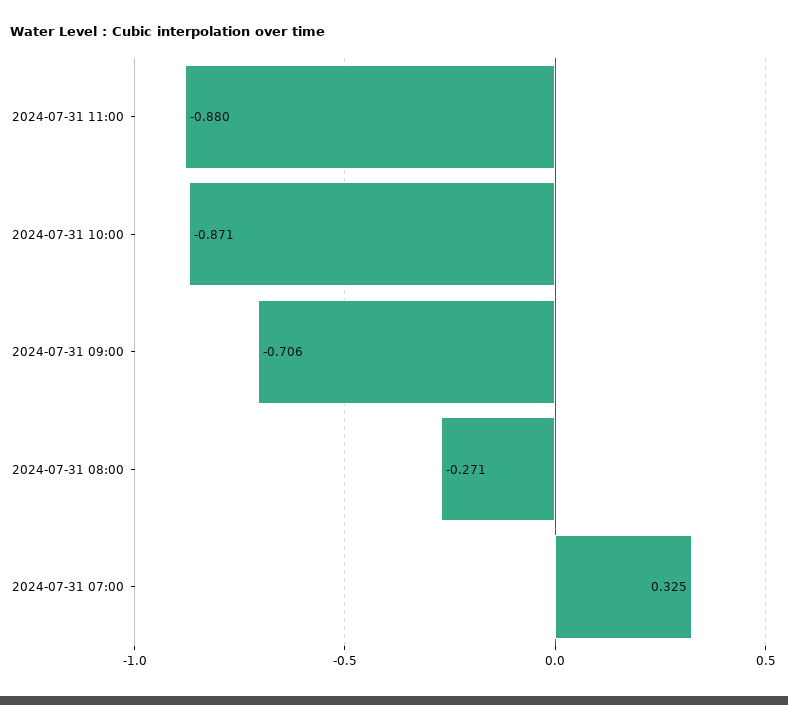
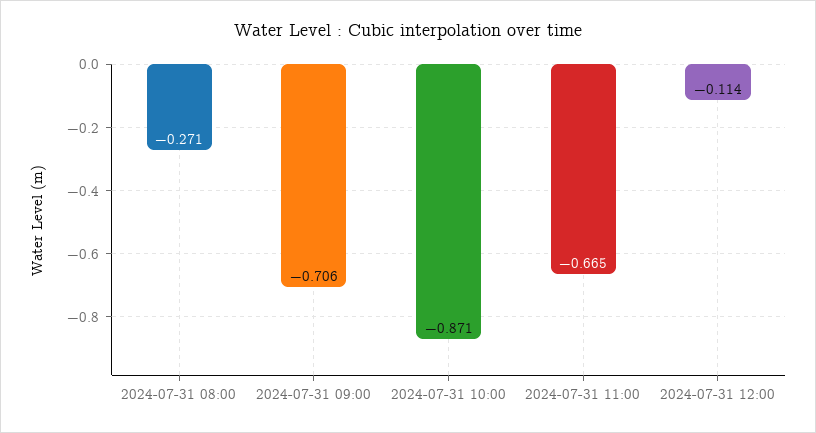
2024-07-31 11:00: -0.88 -> -0.665
2024-07-31 07:00: 0.325 -> none
2024-07-31 12:00: none -> -0.114

